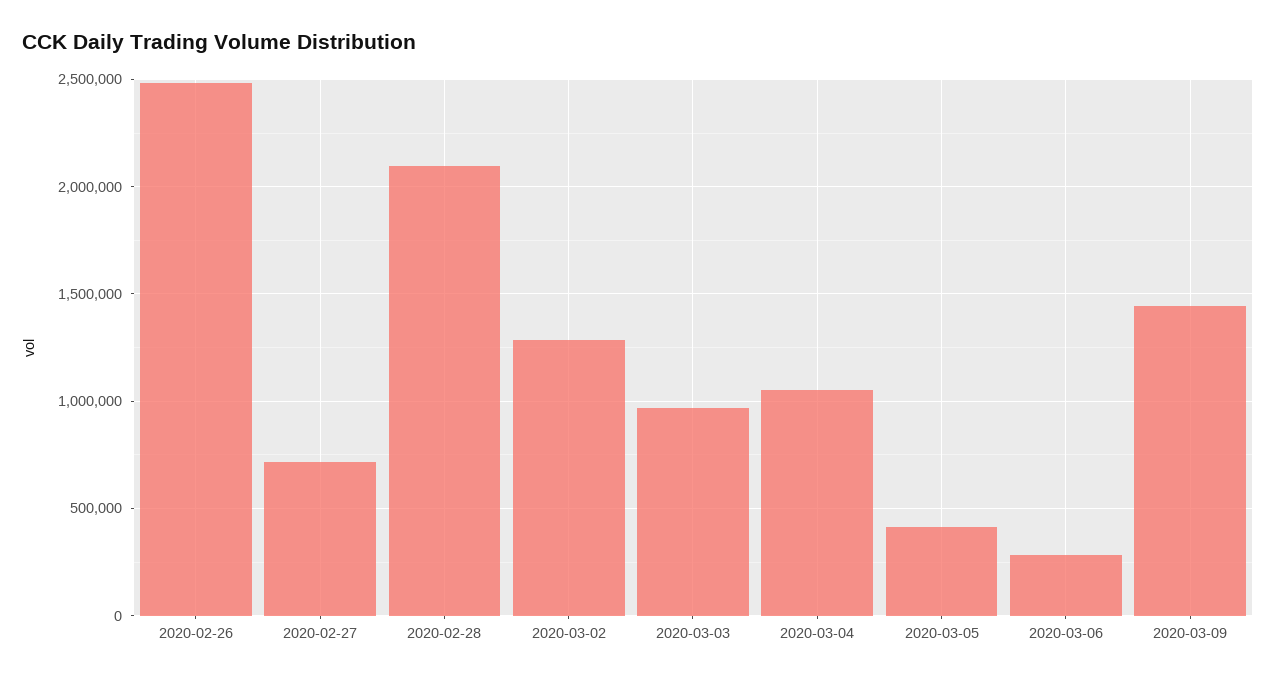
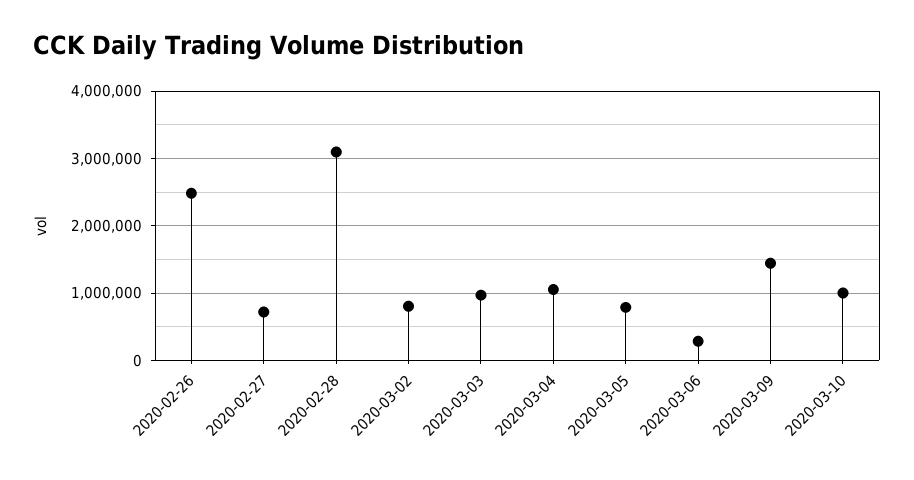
2020-02-28: 2100000 -> 3100000
2020-03-02: 1300000 -> 800000
2020-03-05: 400000 -> 800000
2020-03-10: none -> 1000000

